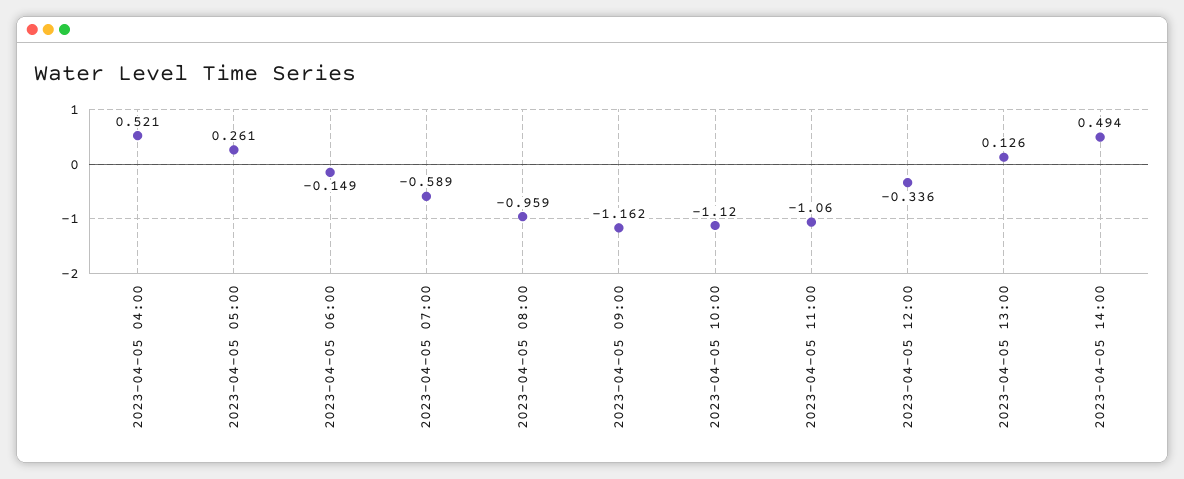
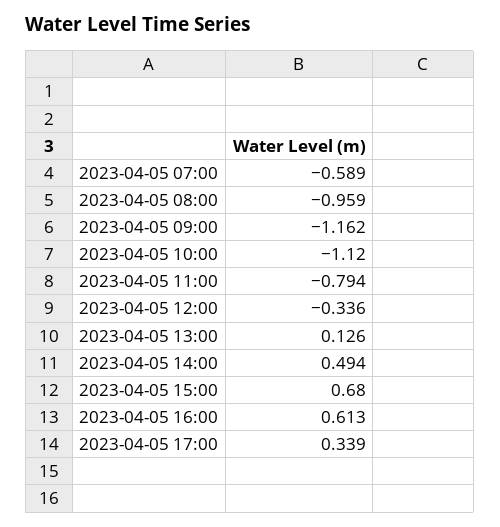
2023-04-05 04:00: 0.521 -> none
2023-04-05 05:00: 0.261 -> none
2023-04-05 06:00: -0.149 -> none
2023-04-05 11:00: -1.06 -> -0.794
2023-04-05 15:00: none -> 0.68
2023-04-05 16:00: none -> 0.613
2023-04-05 17:00: none -> 0.339

